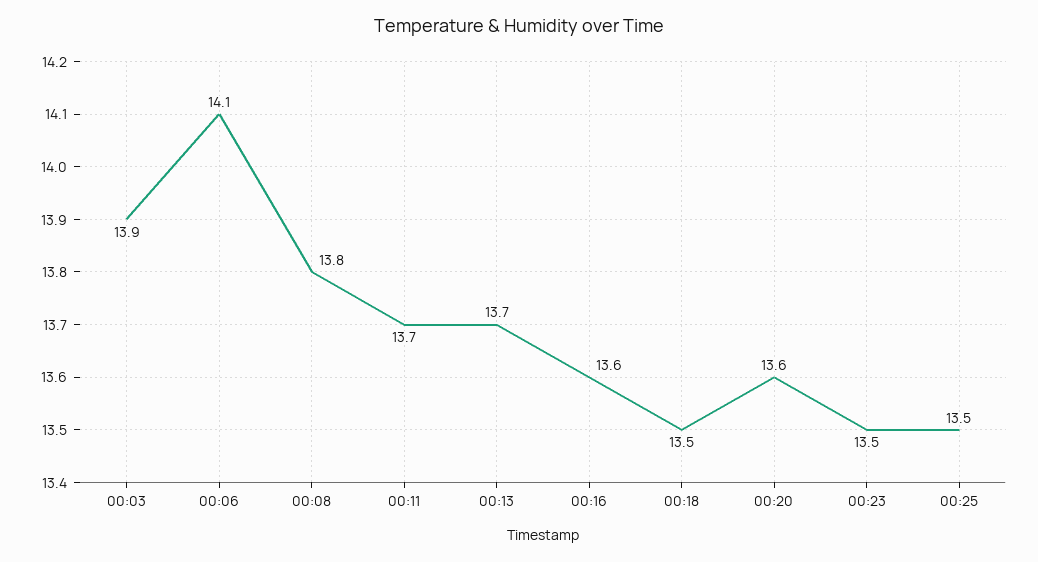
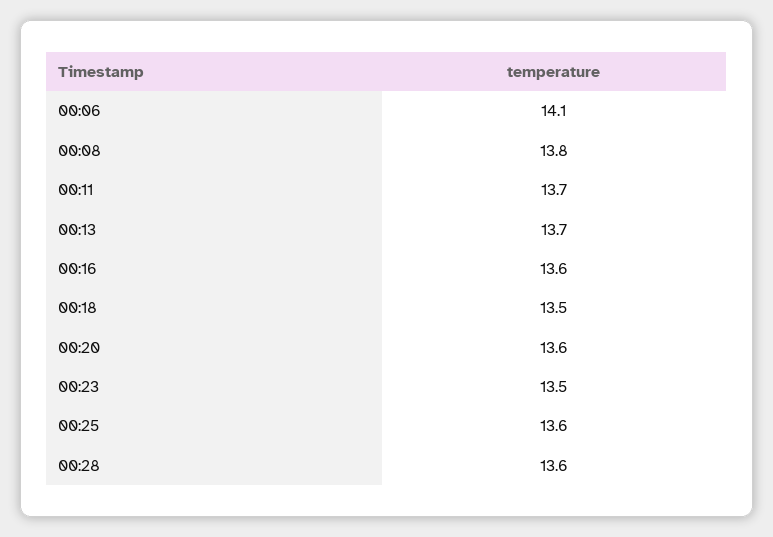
00:03: 13.9 -> none
00:25: 13.5 -> 13.6
00:28: none -> 13.6

